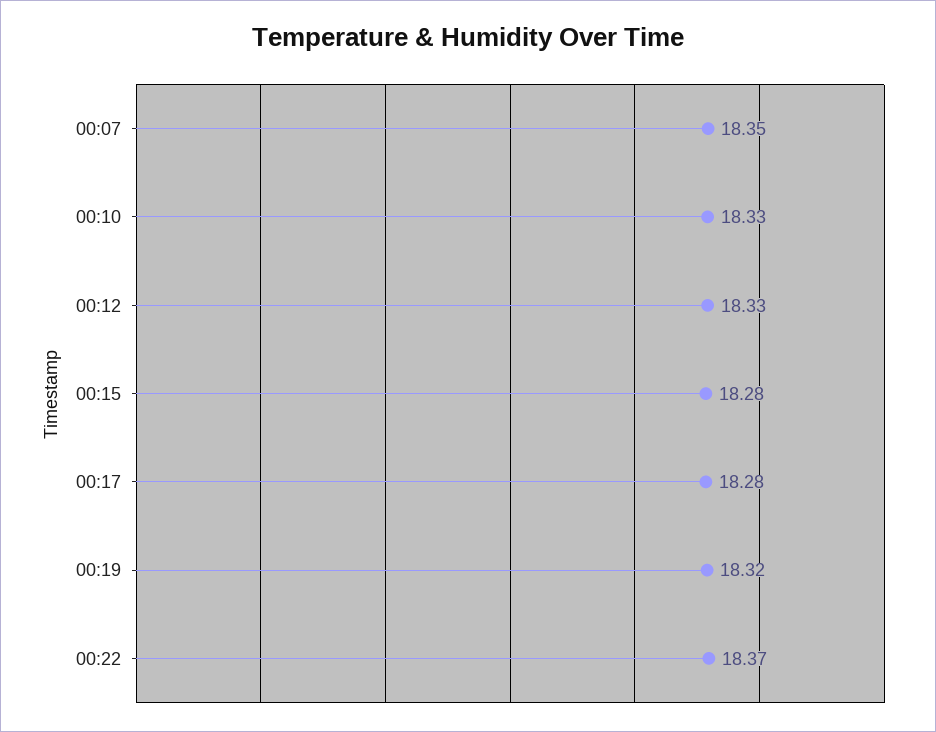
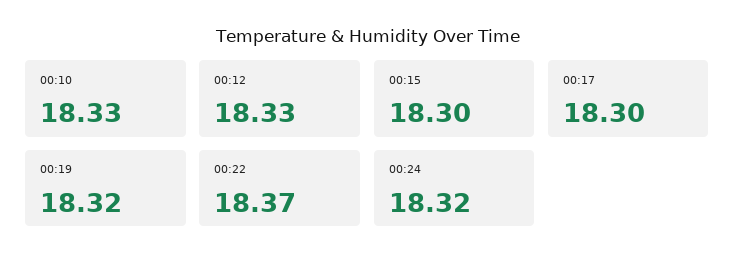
00:07: 18.35 -> none
00:15: 18.28 -> 18.3
00:17: 18.28 -> 18.3
00:24: none -> 18.32

